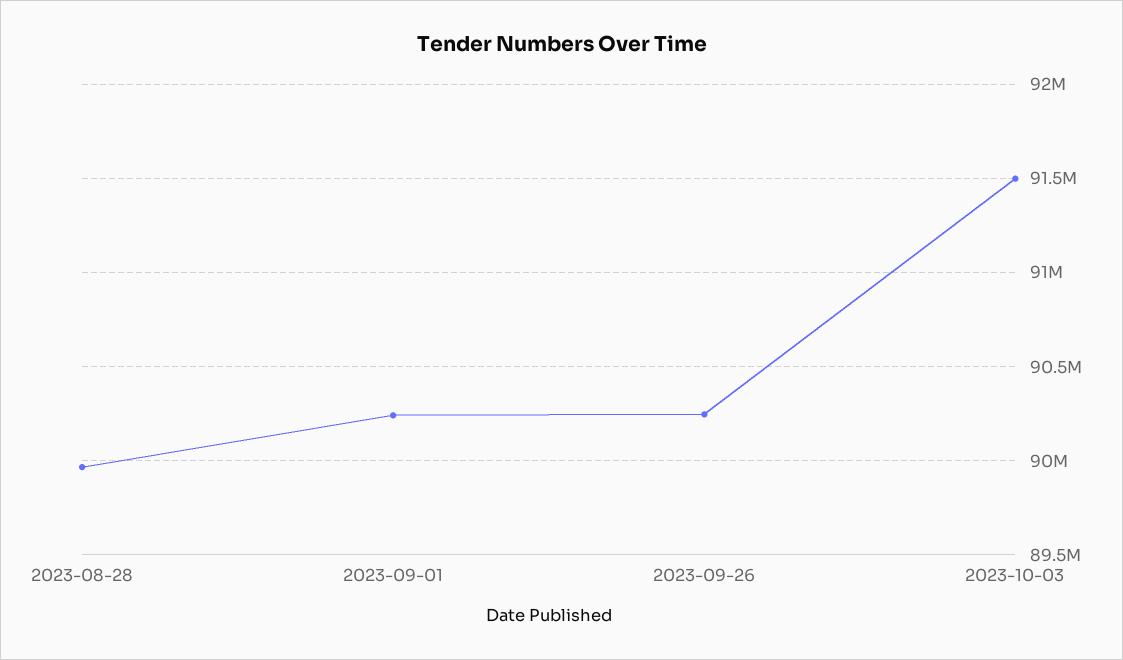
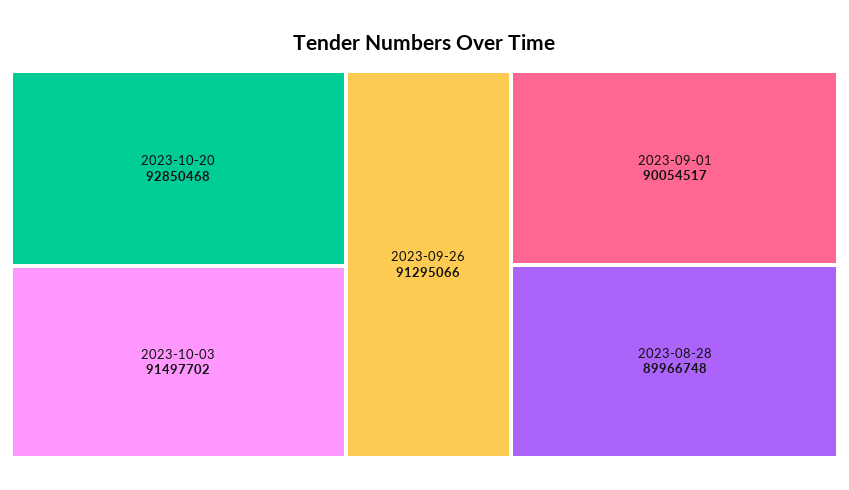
2023-09-01: 90250000 -> 90054517
2023-09-26: 90250000 -> 91295066
2023-10-20: none -> 92850468

